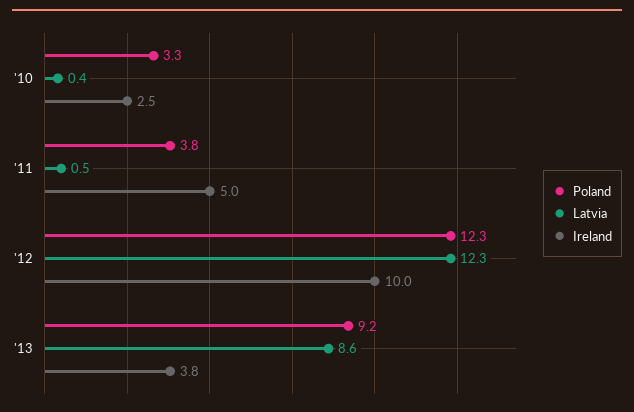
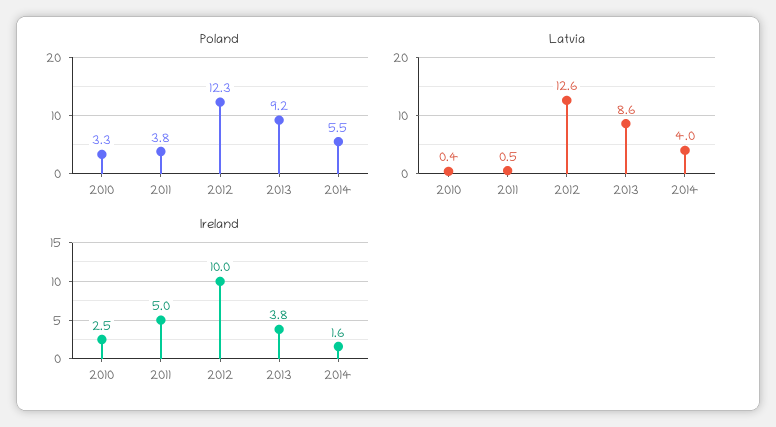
Latvia, '12: 12.3 -> 12.6
Poland, 2014: none -> 5.5
Latvia, 2014: none -> 4
Ireland, 2014: none -> 1.6

